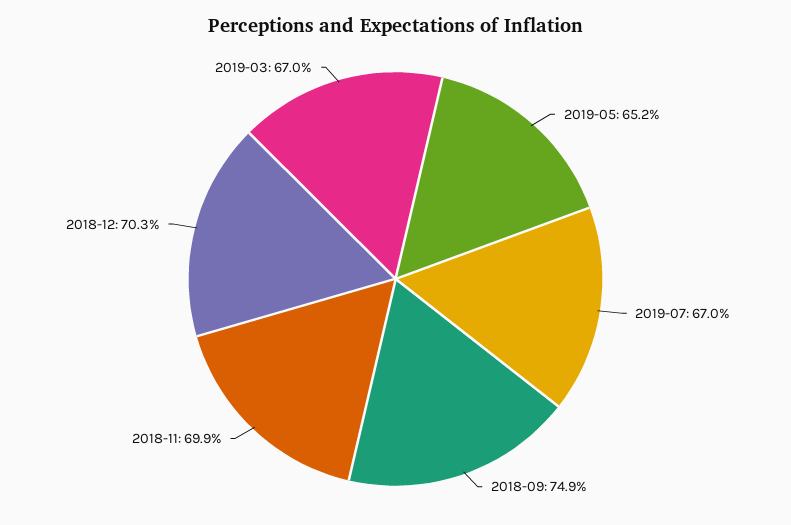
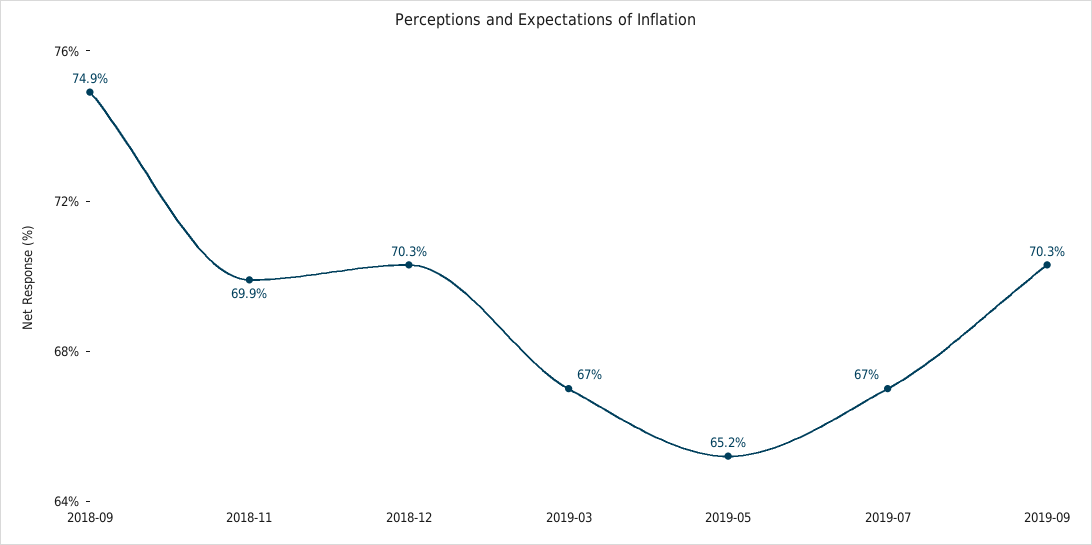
2019-09: none -> 70.3

